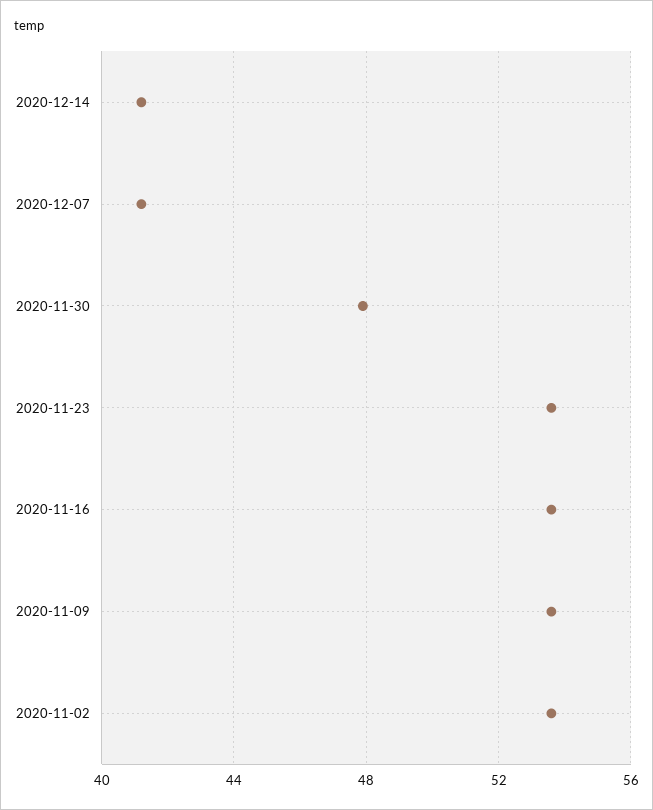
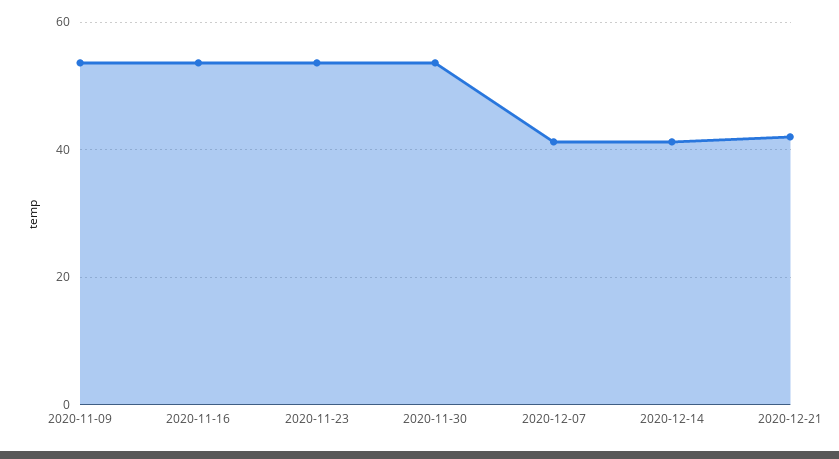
2020-11-30: 48 -> 54
2020-11-02: 53.5 -> none
2020-12-21: none -> 42

